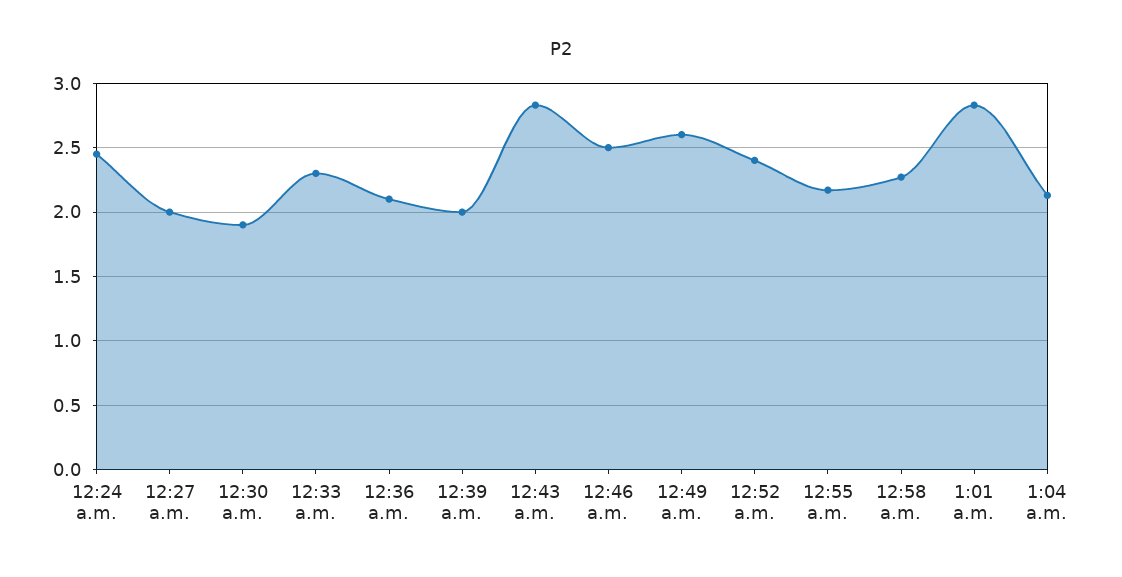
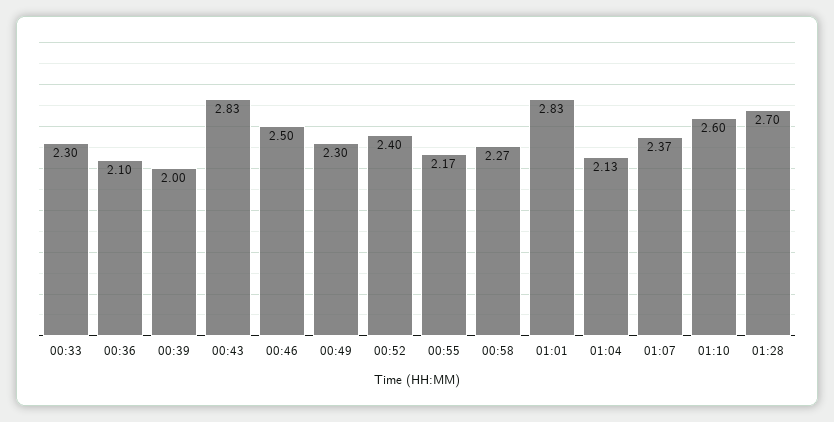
12:24 a.m.: 2.45 -> none
12:27 a.m.: 2 -> none
12:30 a.m.: 1.9 -> none
12:49 a.m.: 2.6 -> 2.3
01:07: none -> 2.37
01:10: none -> 2.6
01:28: none -> 2.7

